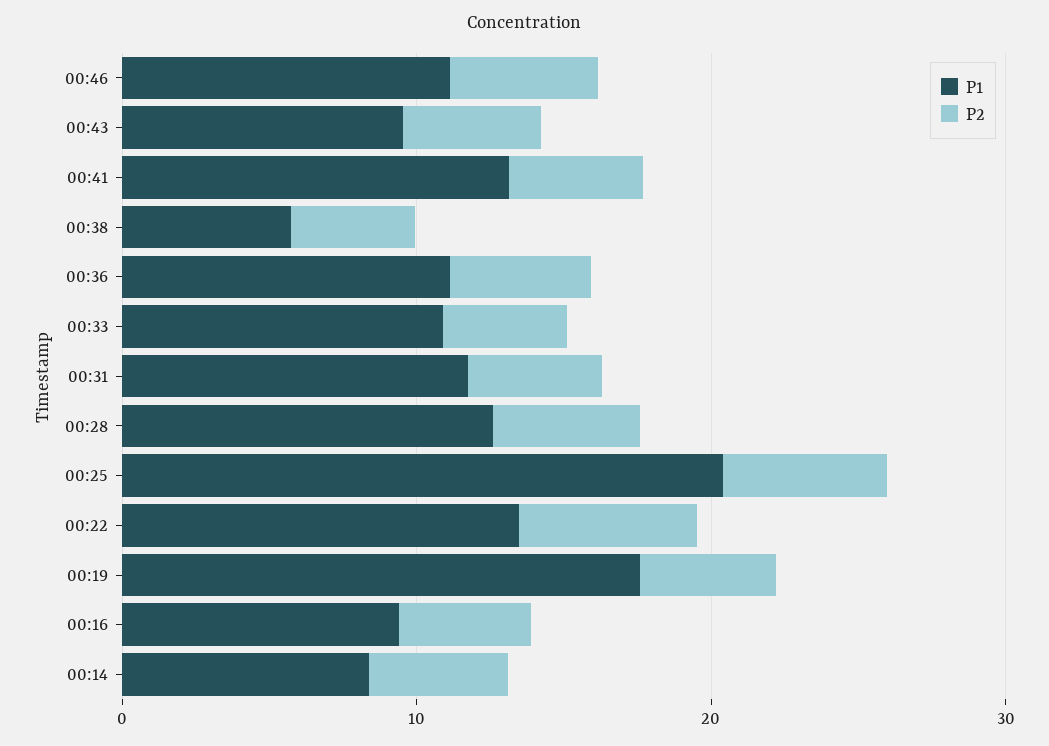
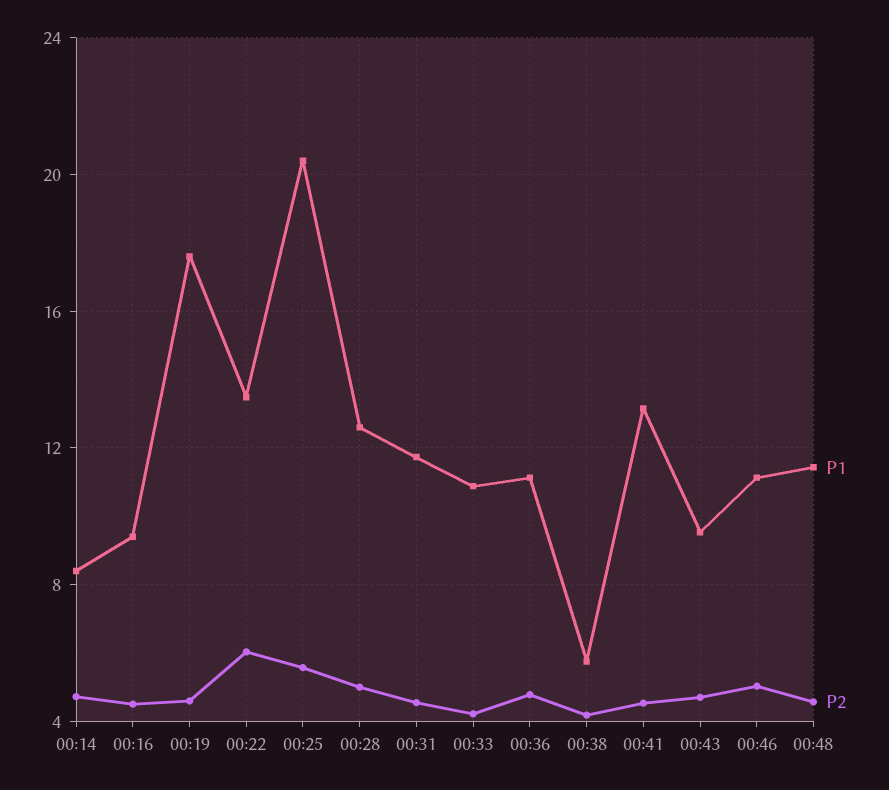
P1, 00:48: none -> 11.5
P2, 00:48: none -> 4.5

